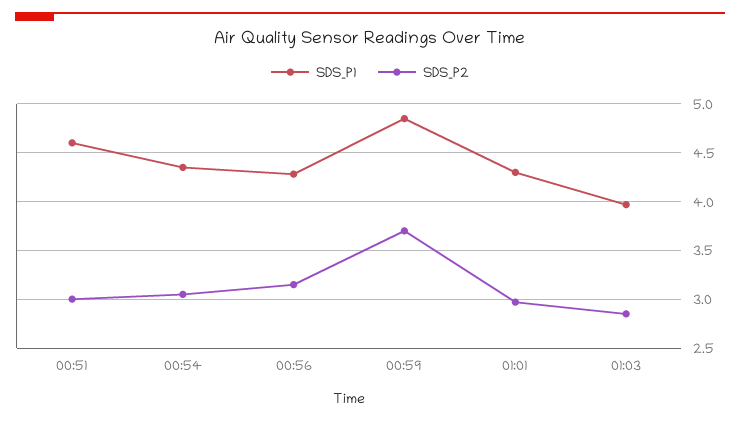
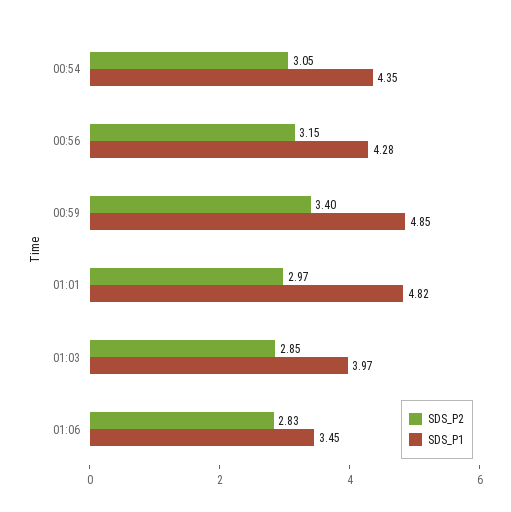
SDS_P1, 00:51: 4.6 -> none
SDS_P2, 00:51: 3 -> none
SDS_P2, 00:59: 3.7 -> 3.4
SDS_P1, 01:01: 4.3 -> 4.82
SDS_P2, 01:06: none -> 2.83
SDS_P1, 01:06: none -> 3.45

